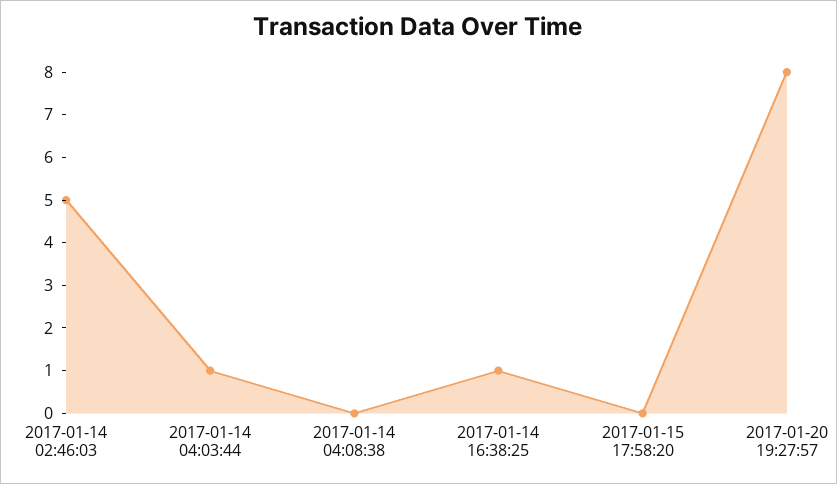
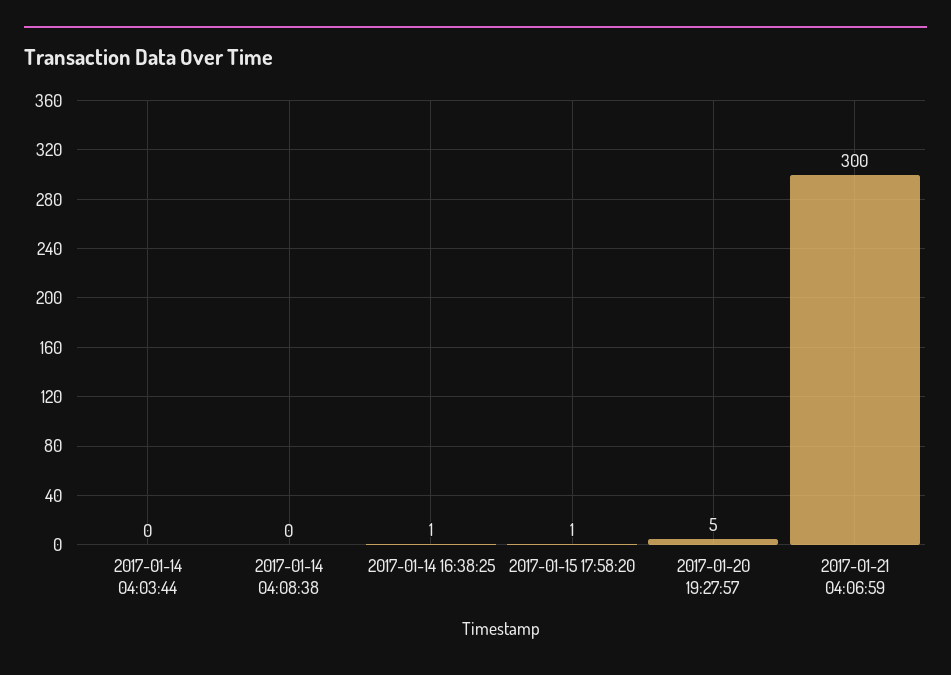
2017-01-14 02:46:03: 5 -> none
2017-01-14 04:03:44: 1 -> 0
2017-01-15 17:58:20: 0 -> 1
2017-01-20 19:27:57: 8 -> 5
2017-01-21 04:06:59: none -> 300

